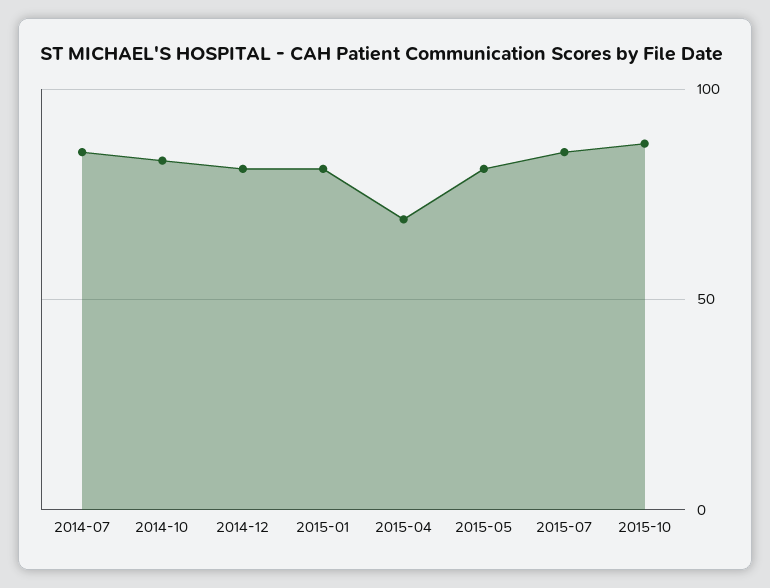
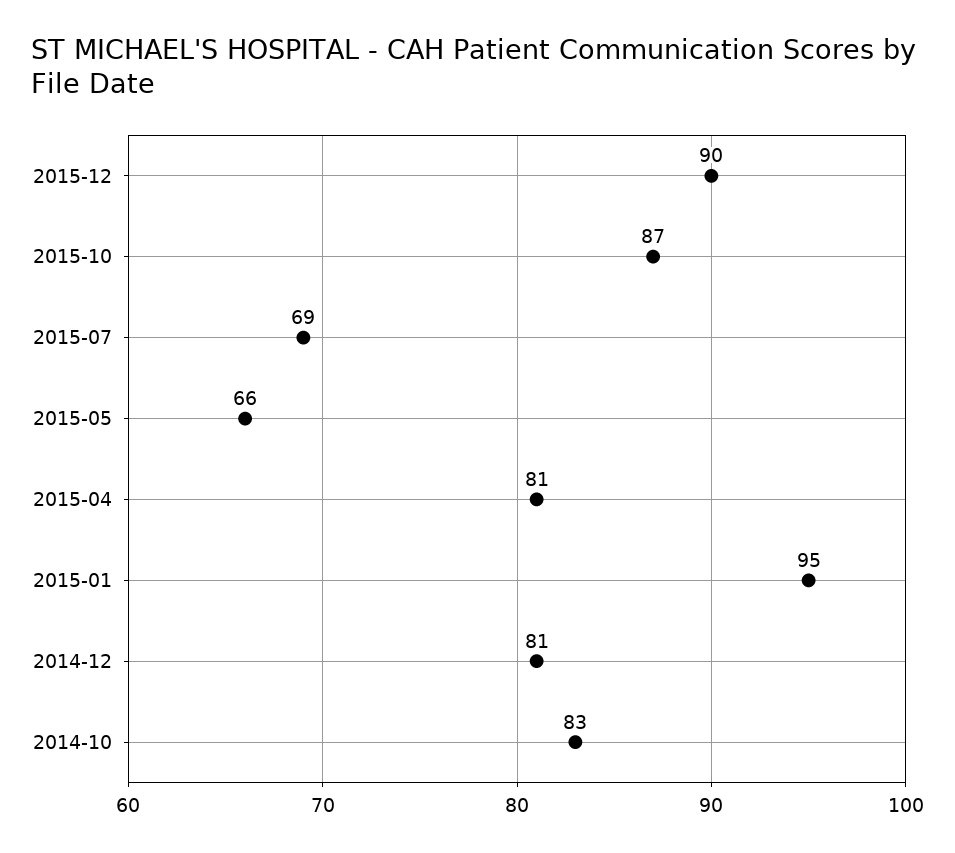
2014-07: 85 -> none
2015-01: 80 -> 95
2015-04: 70 -> 81
2015-05: 80 -> 66
2015-07: 85 -> 69
2015-12: none -> 90

